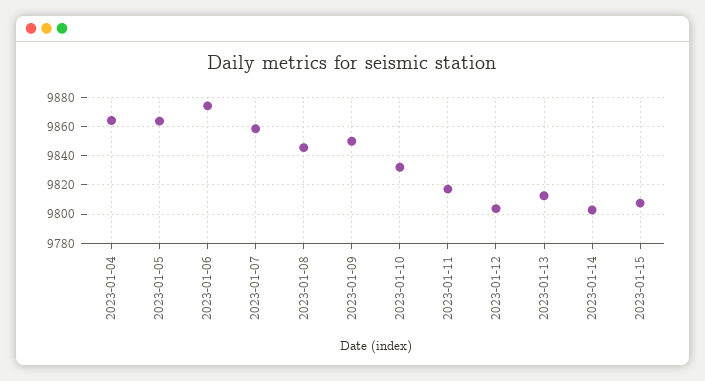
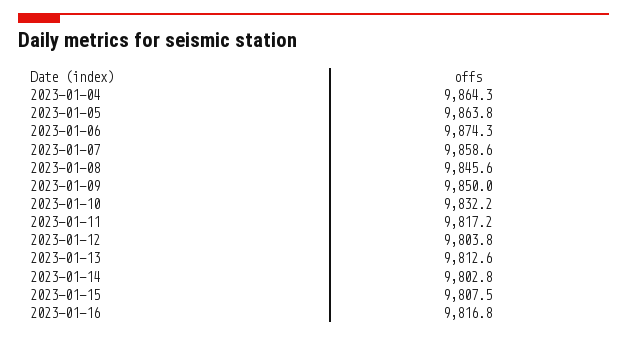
2023-01-16: none -> 9816.8

